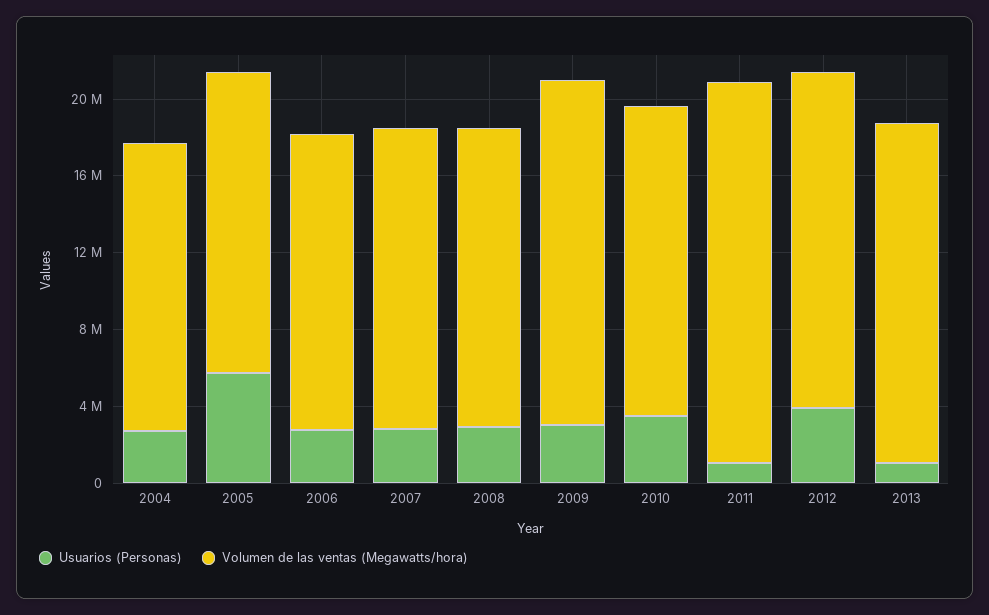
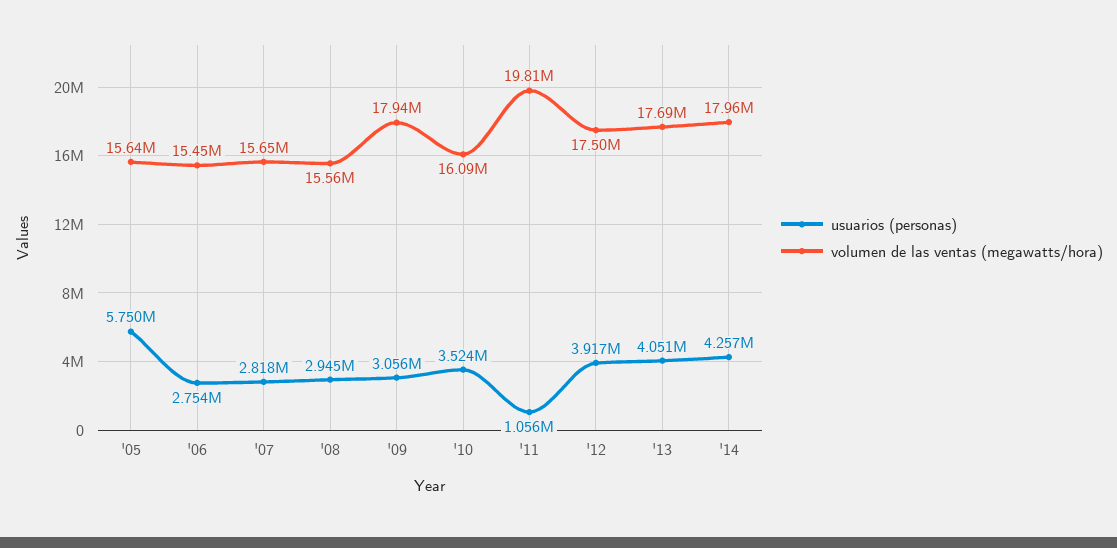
Usuarios (Personas), 2004: 3000000 -> none
Volumen de las ventas (Megawatts/hora), 2004: 15000000 -> none
Usuarios (Personas), 2013: 1000000 -> 4051000
Usuarios (Personas), '14: none -> 4257000
Volumen de las ventas (Megawatts/hora), '14: none -> 17960000

